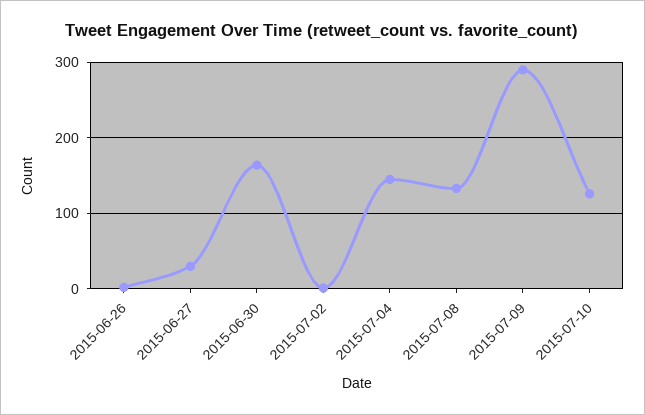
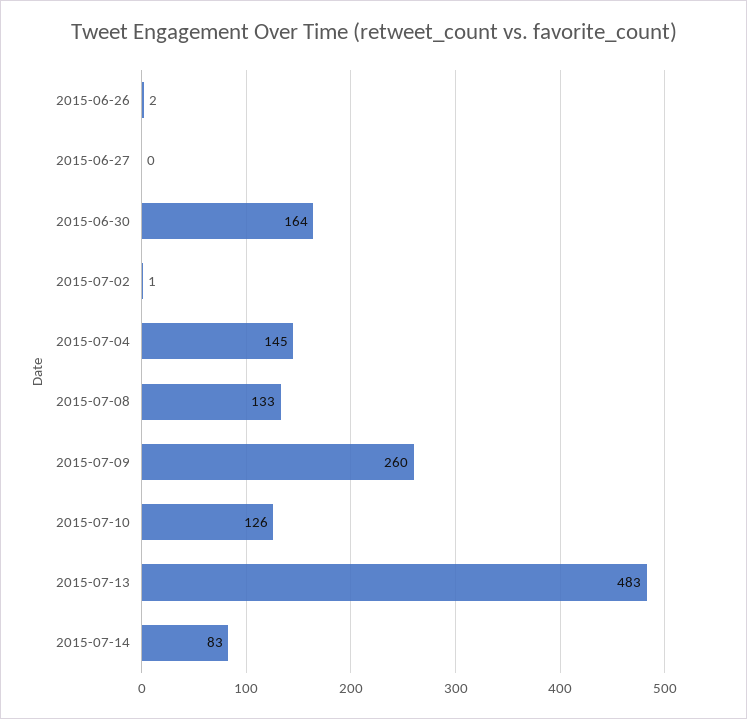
2015-06-27: 30 -> 0
2015-07-09: 290 -> 260
2015-07-13: none -> 483
2015-07-14: none -> 83

